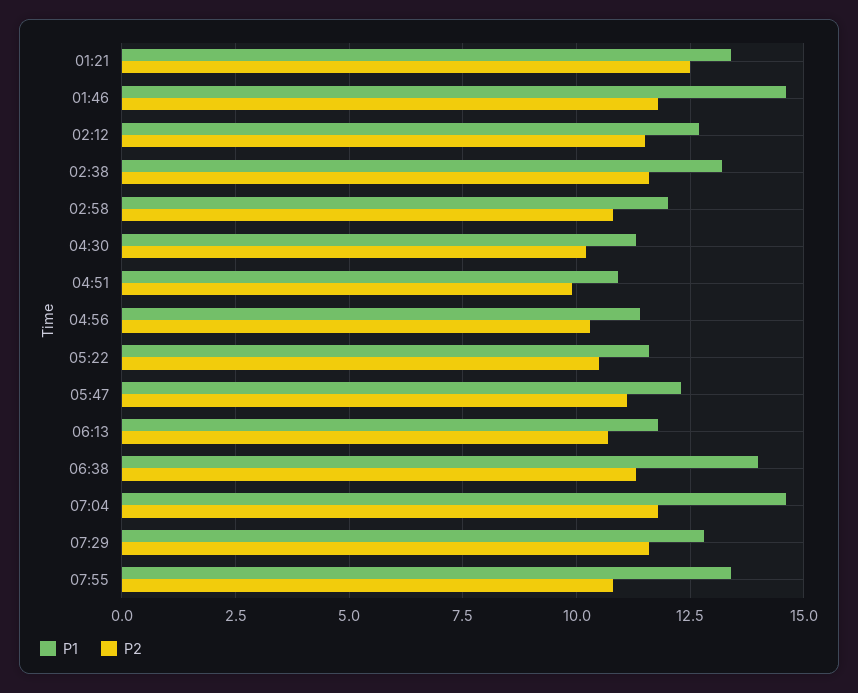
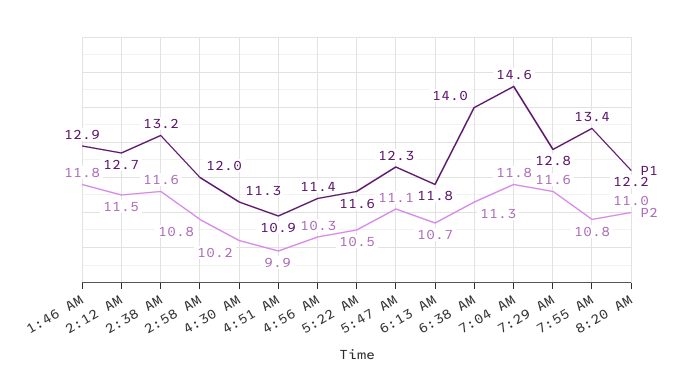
P1, 01:21: 13.5 -> none
P2, 01:21: 12.5 -> none
P1, 01:46: 14.5 -> 12.9
P1, 8:20 AM: none -> 12.2
P2, 8:20 AM: none -> 11

